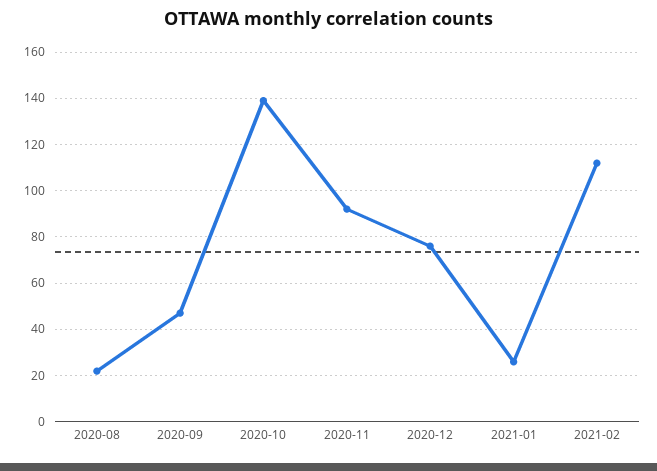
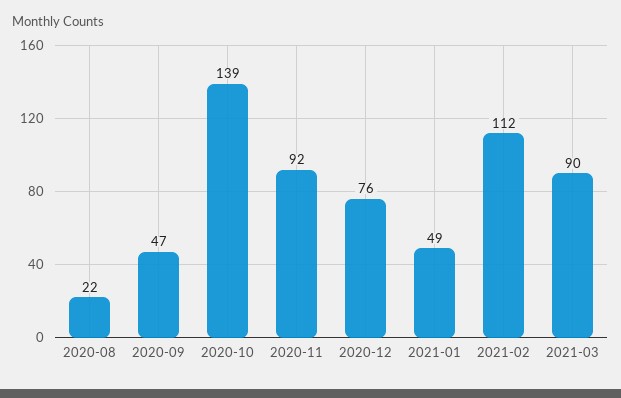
2021-01: 25 -> 49
2021-03: none -> 90

